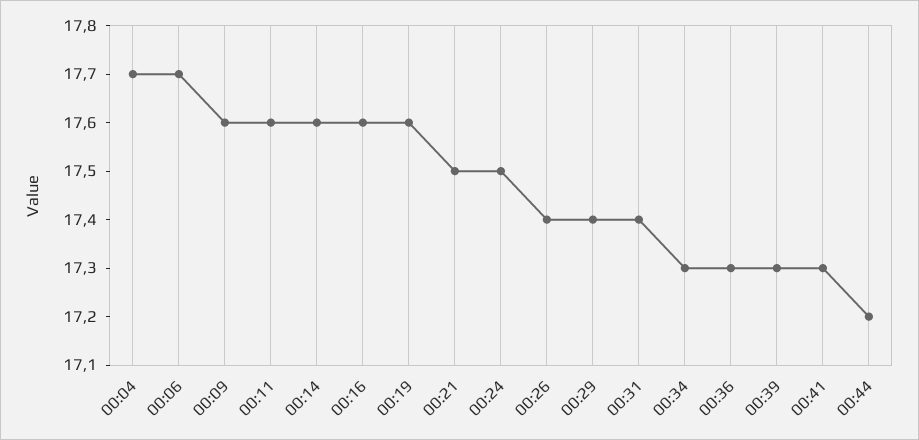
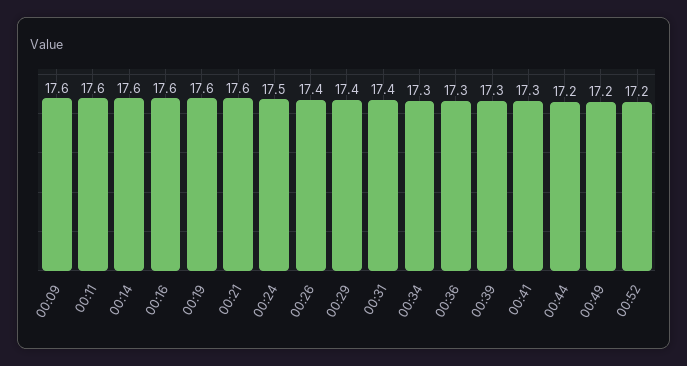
00:04: 17.7 -> none
00:06: 17.7 -> none
00:21: 17.5 -> 17.6
00:49: none -> 17.2
00:52: none -> 17.2

